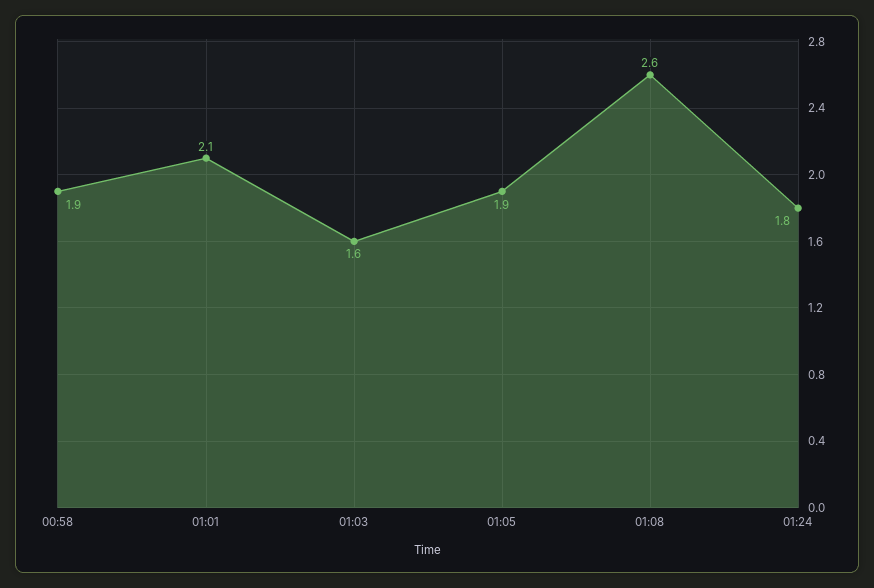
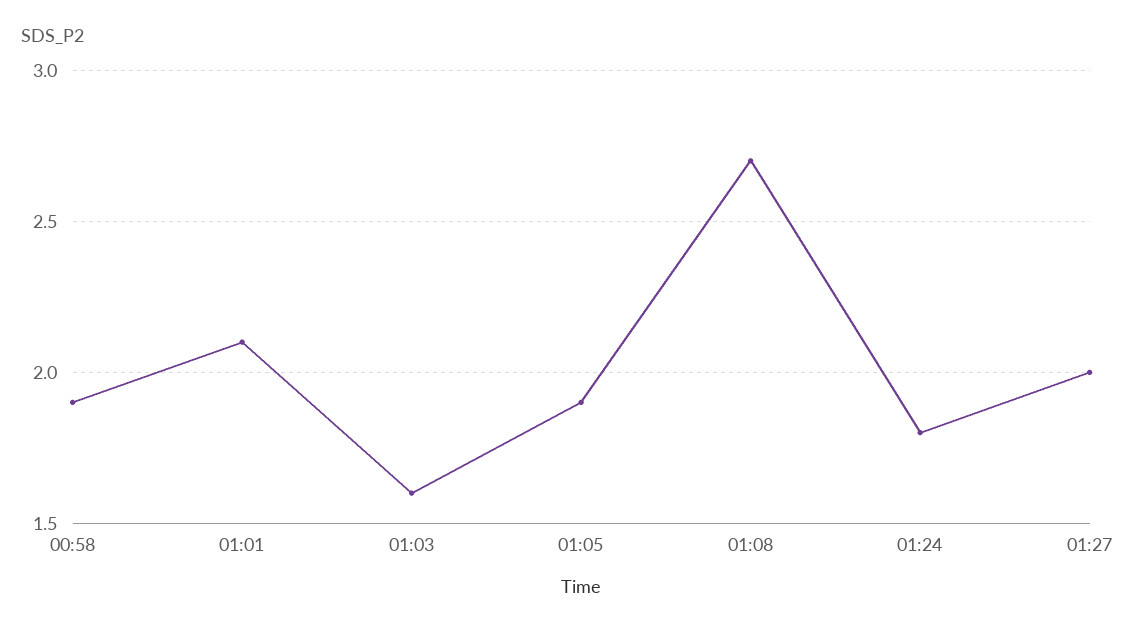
01:08: 2.6 -> 2.7
01:27: none -> 2

